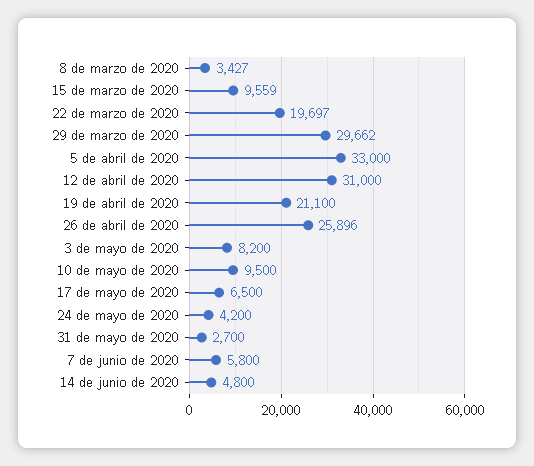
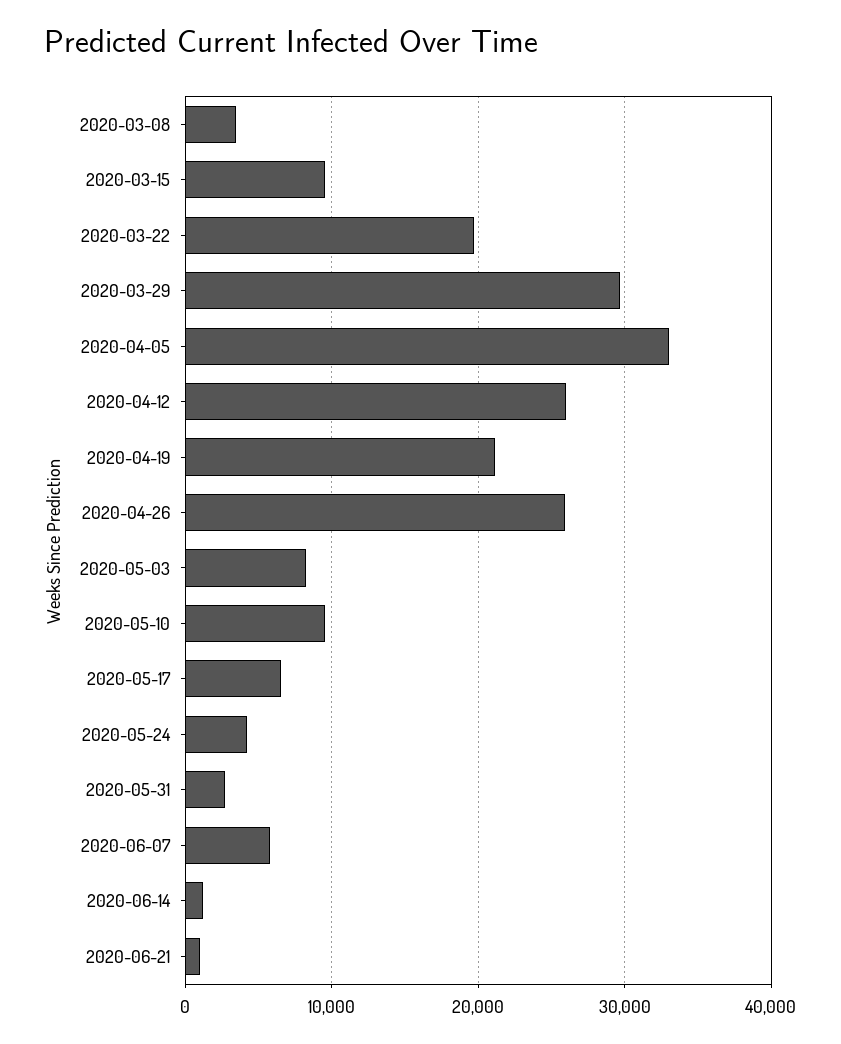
12 de abril de 2020: 31000 -> 26000
14 de junio de 2020: 4800 -> 1000
2020-06-21: none -> 1000

